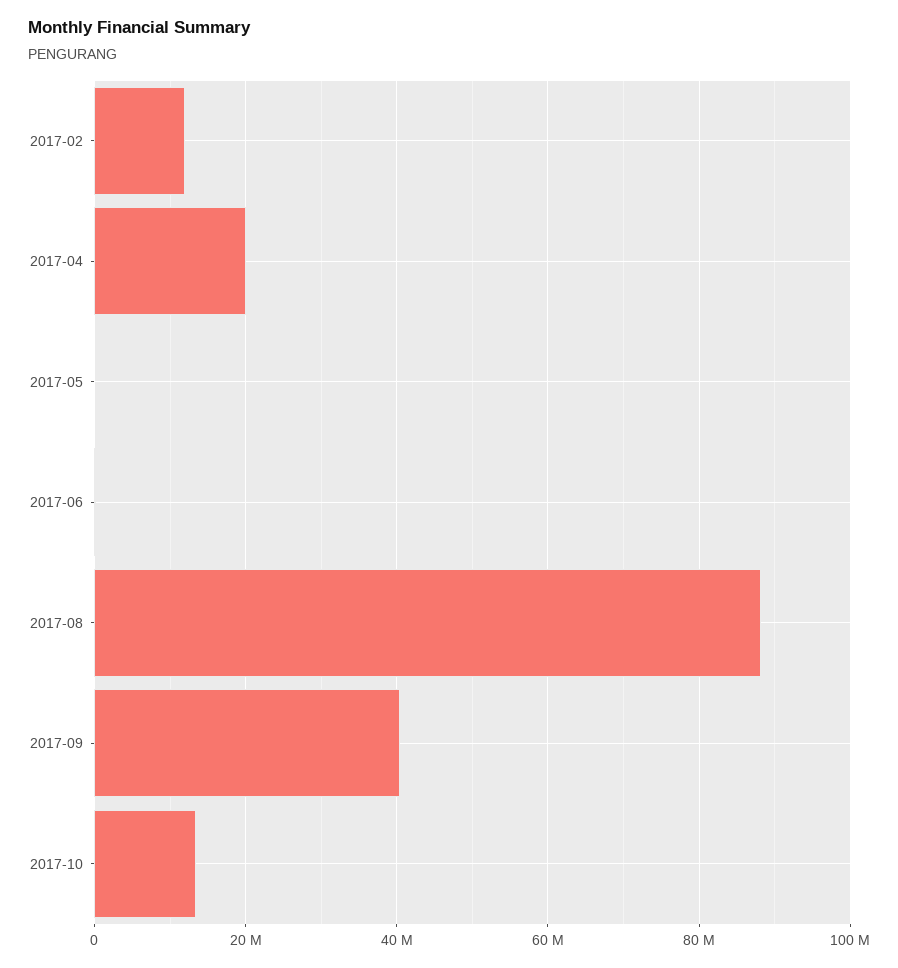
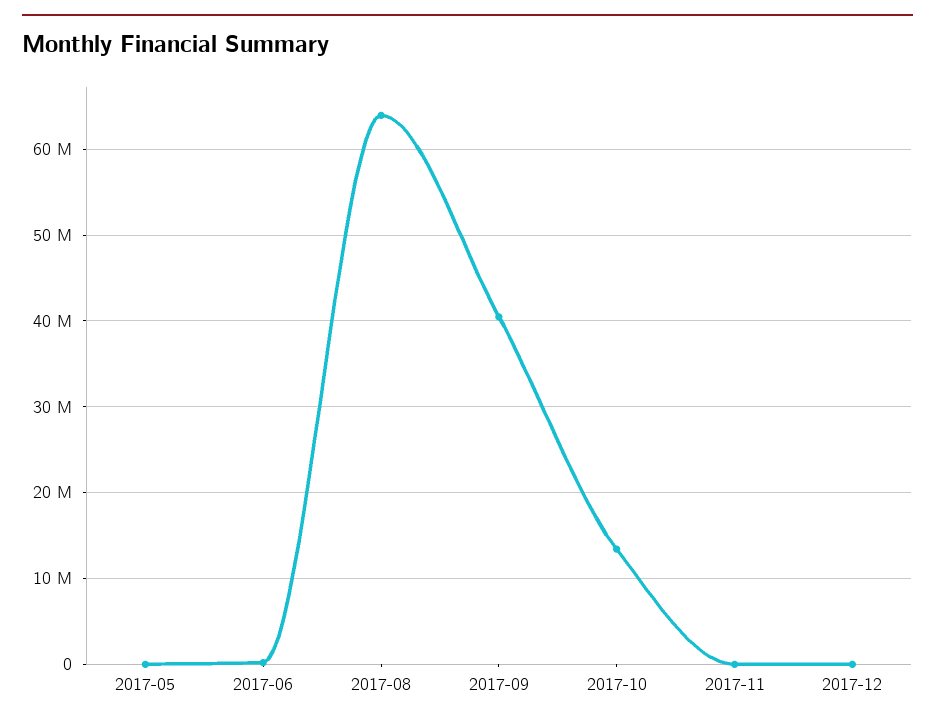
2017-02: 12000000 -> none
2017-04: 20000000 -> none
2017-08: 88000000 -> 64000000
2017-11: none -> 0
2017-12: none -> 0

